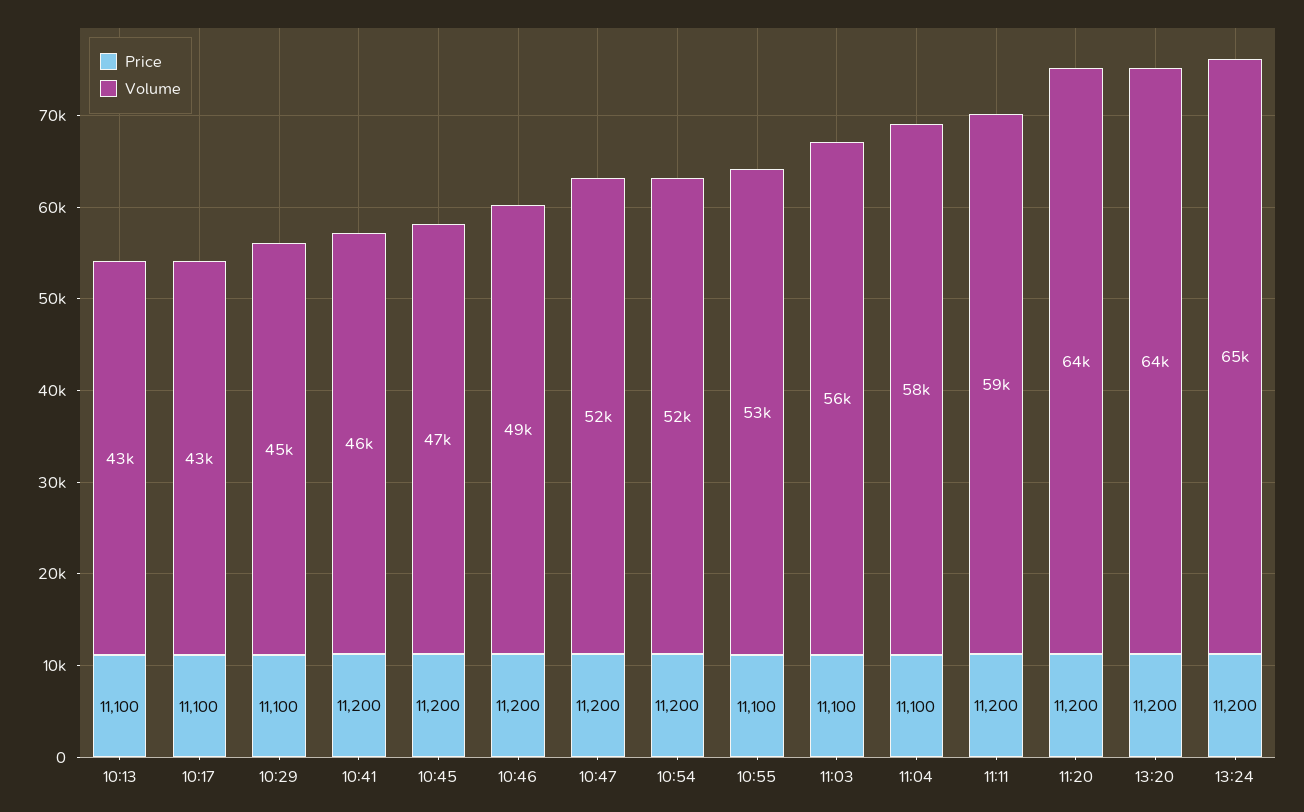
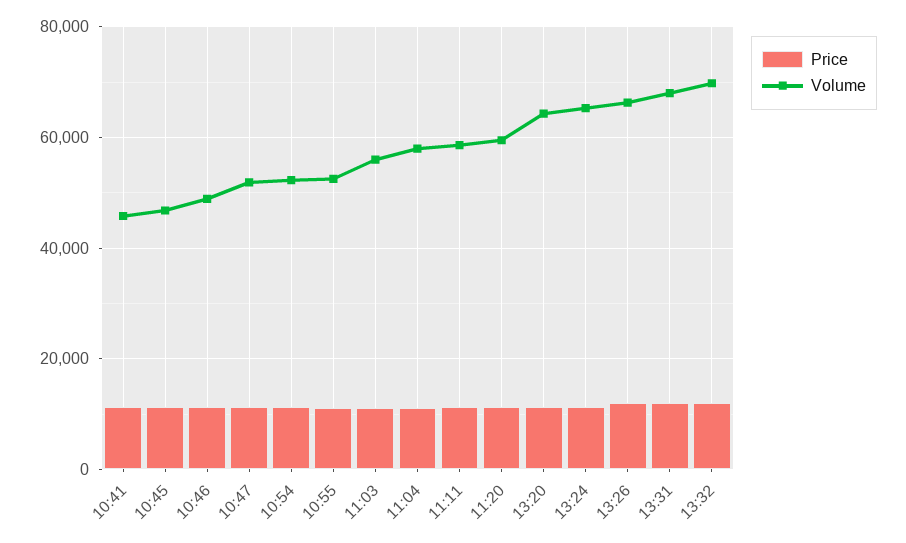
Price, 10:13: 11100 -> none
Volume, 10:13: 43000 -> none
Price, 10:17: 11100 -> none
Volume, 10:17: 43000 -> none
Price, 10:29: 11100 -> none
Volume, 10:29: 45000 -> none
Volume, 11:20: 64000 -> 60000
Price, 13:26: none -> 12000
Volume, 13:26: none -> 66000
Price, 13:31: none -> 12000
Volume, 13:31: none -> 68000
Price, 13:32: none -> 12000
Volume, 13:32: none -> 70000

